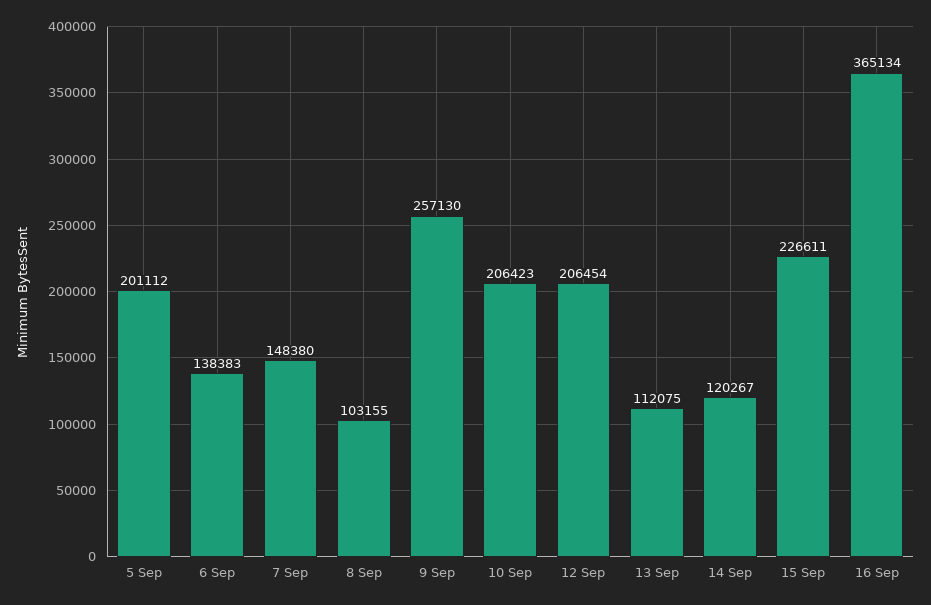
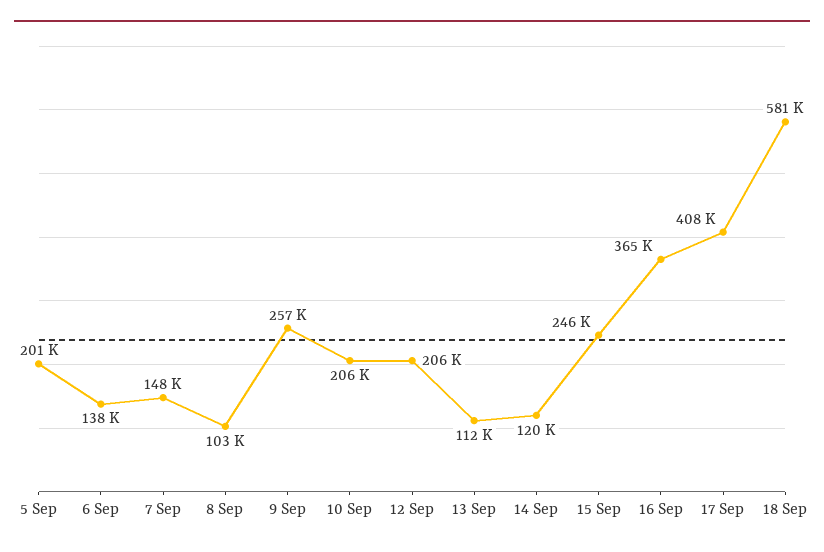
15 Sep: 226611 -> 246000
17 Sep: none -> 408000
18 Sep: none -> 581000

